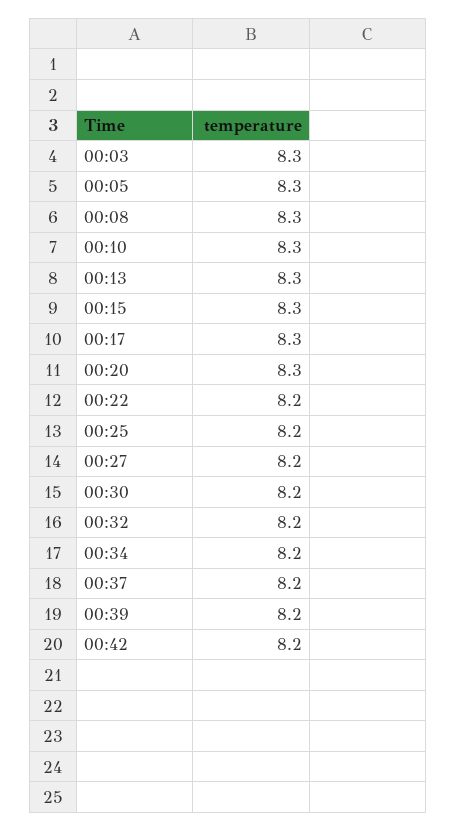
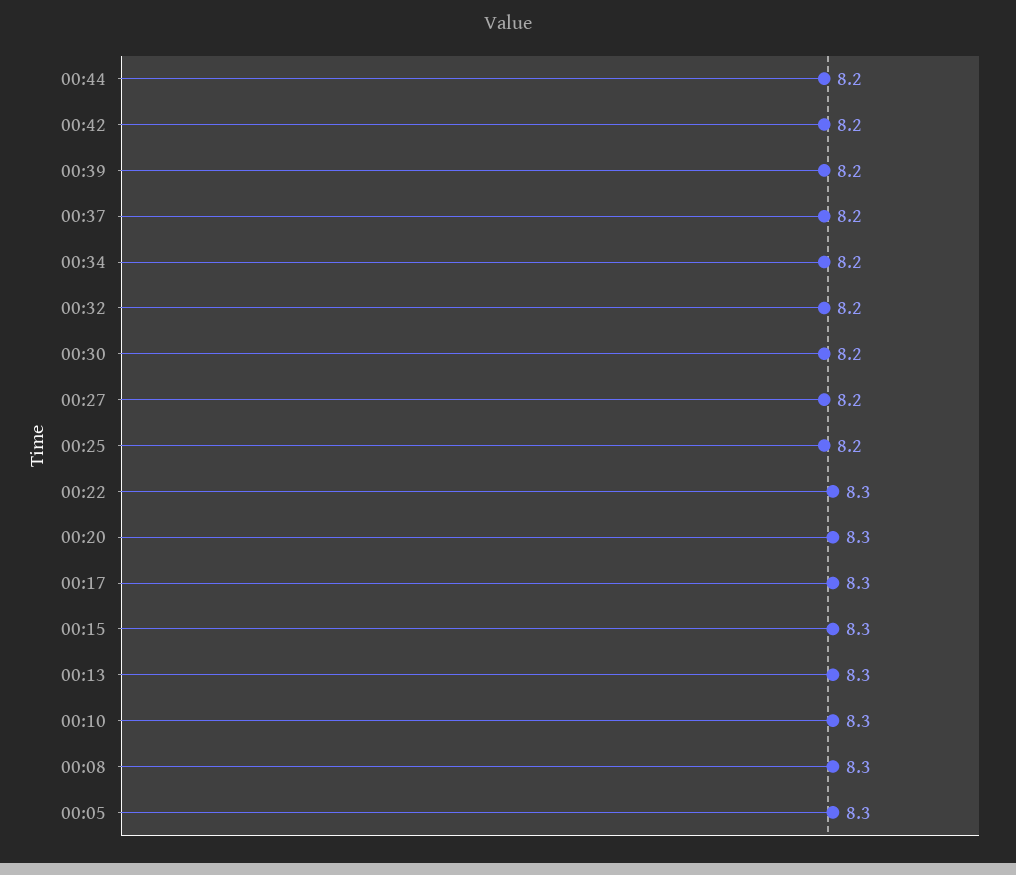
00:03: 8.3 -> none
00:22: 8.2 -> 8.3
00:44: none -> 8.2

